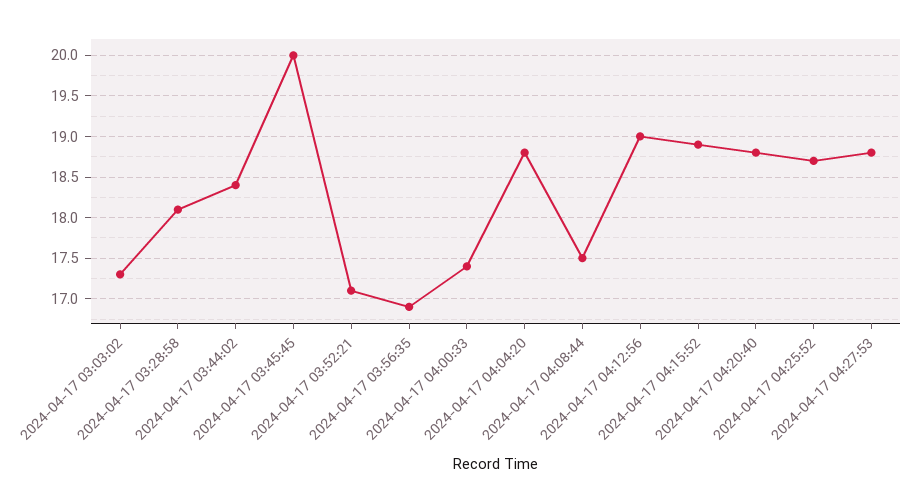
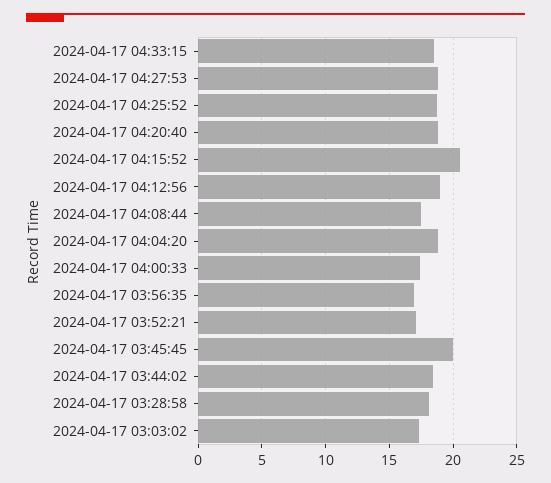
2024-04-17 04:15:52: 18.9 -> 20.5
2024-04-17 04:33:15: none -> 18.5

